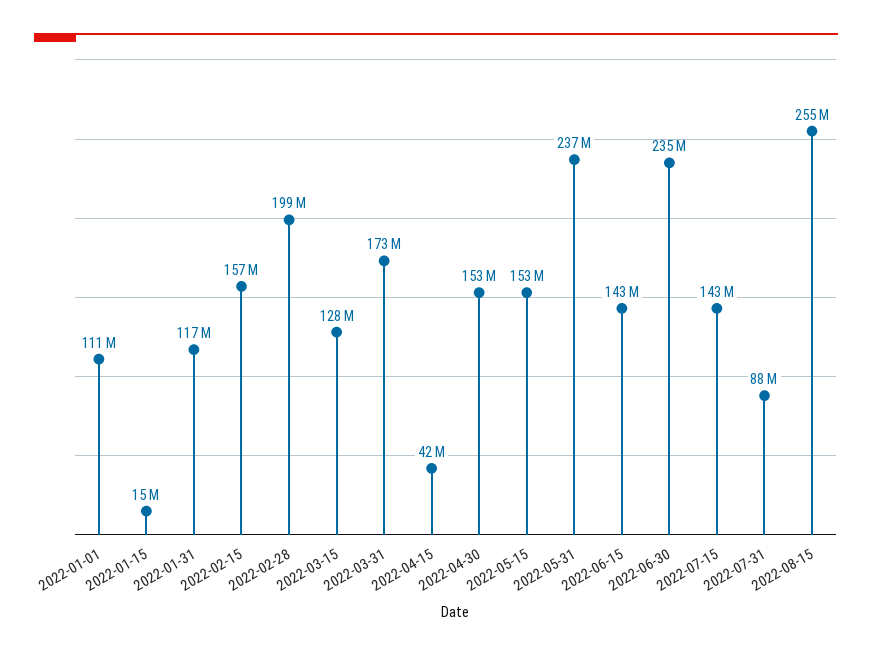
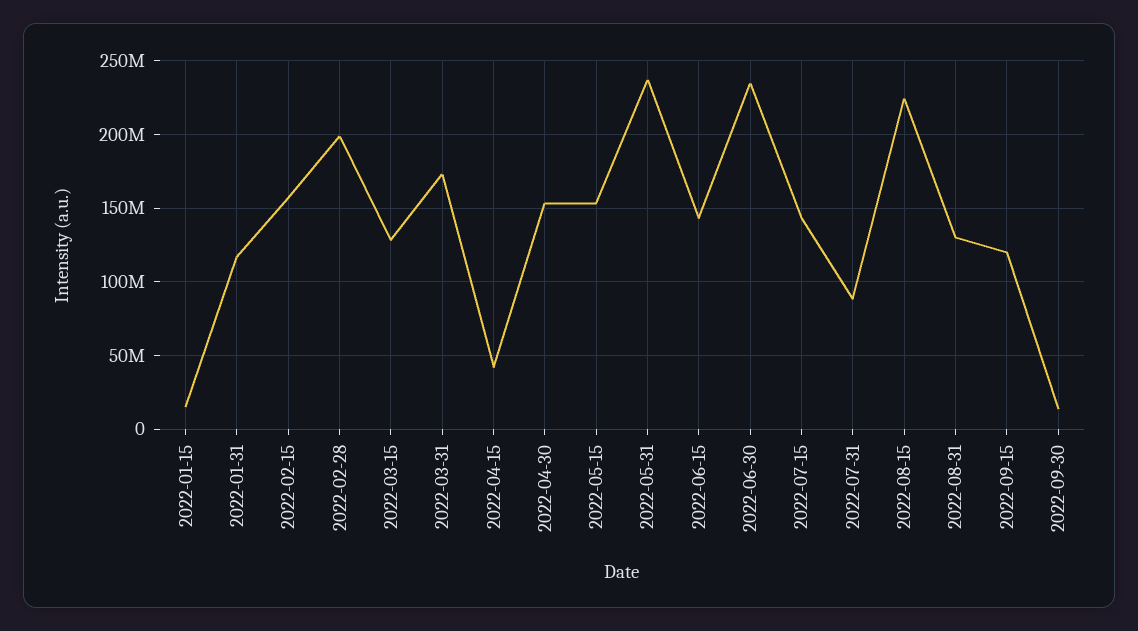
2022-01-01: 111000000 -> none
2022-08-15: 255000000 -> 225000000
2022-08-31: none -> 130000000
2022-09-15: none -> 120000000
2022-09-30: none -> 15000000

